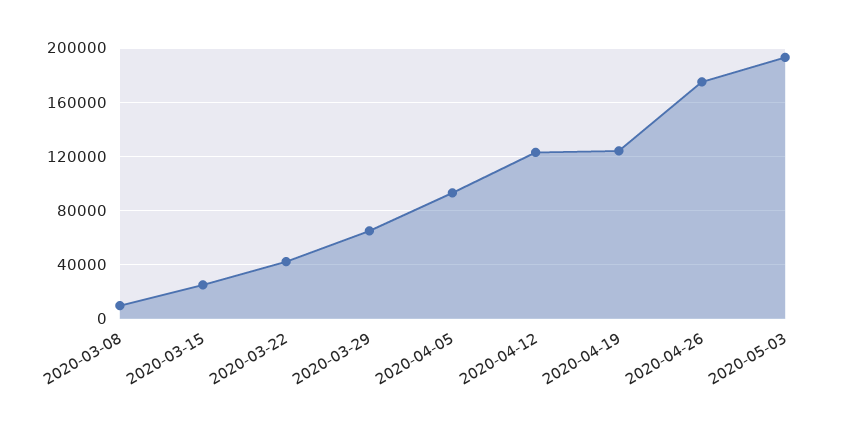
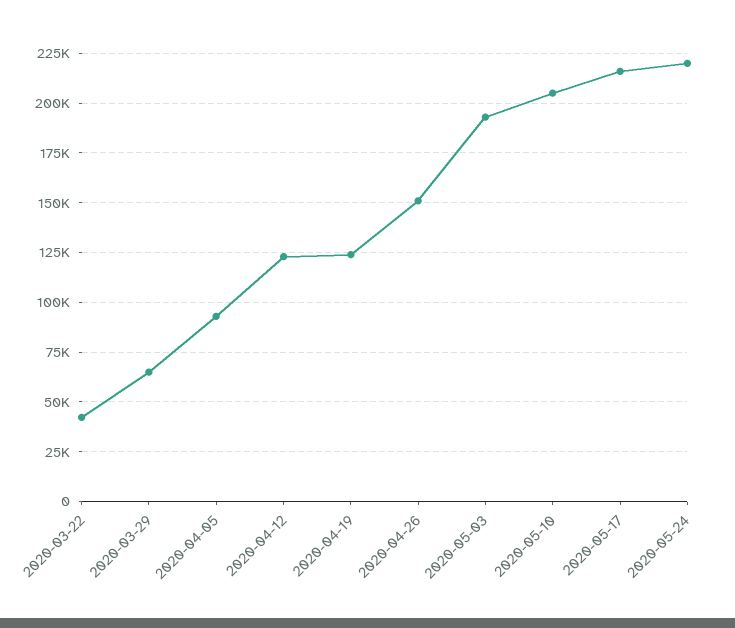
2020-03-08: 10000 -> none
2020-03-15: 25000 -> none
2020-04-26: 175000 -> 150000
2020-05-10: none -> 205000
2020-05-17: none -> 215000
2020-05-24: none -> 220000

